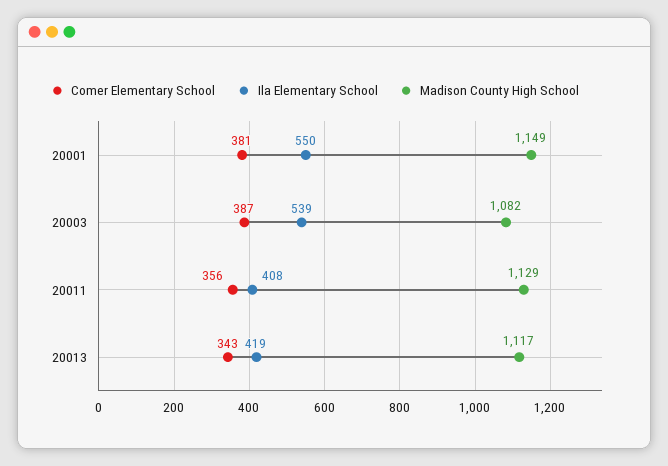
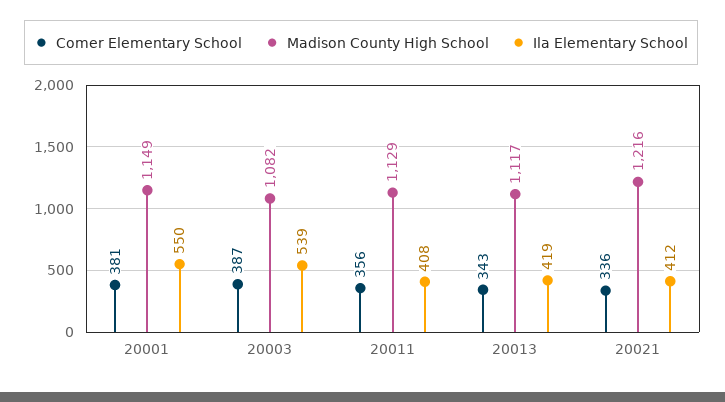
Comer Elementary School, 20021: none -> 336
Madison County High School, 20021: none -> 1216
Ila Elementary School, 20021: none -> 412

